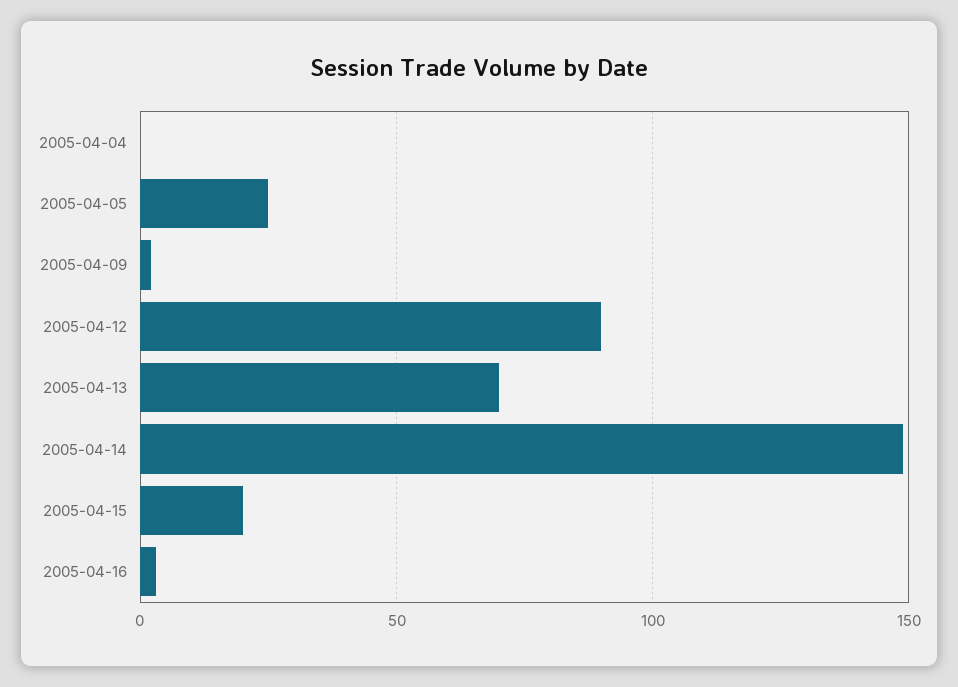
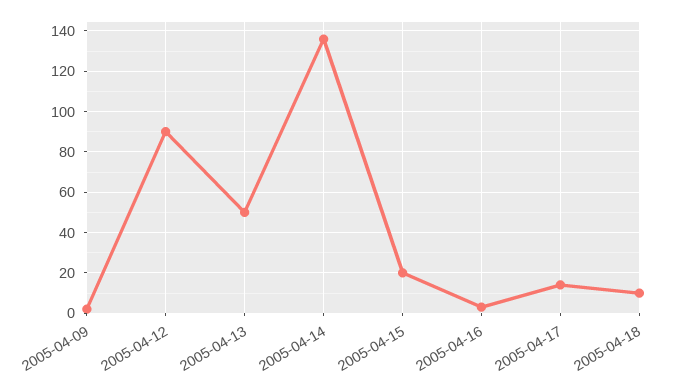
2005-04-04: 0 -> none
2005-04-05: 25 -> none
2005-04-13: 70 -> 50
2005-04-14: 150 -> 135
2005-04-17: none -> 15
2005-04-18: none -> 10

